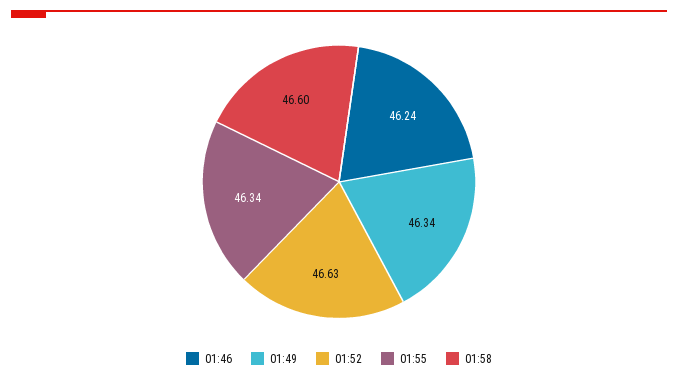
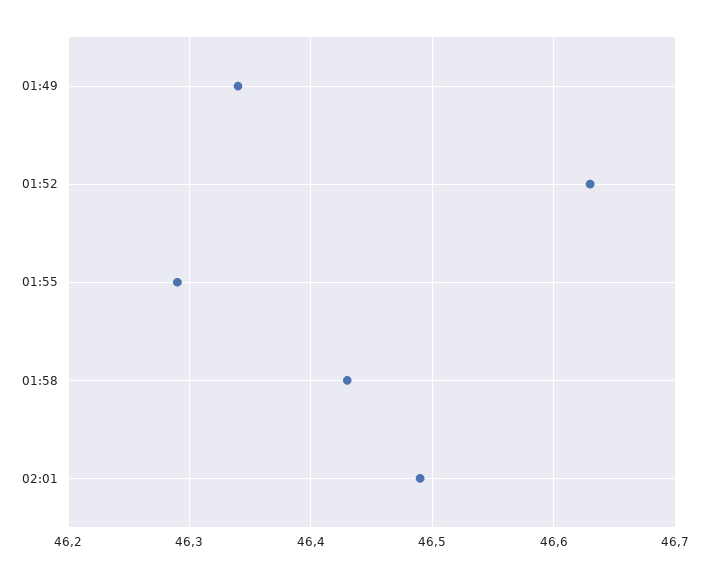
01:46: 46.24 -> none
01:55: 46.34 -> 46.29
01:58: 46.6 -> 46.43
02:01: none -> 46.49

